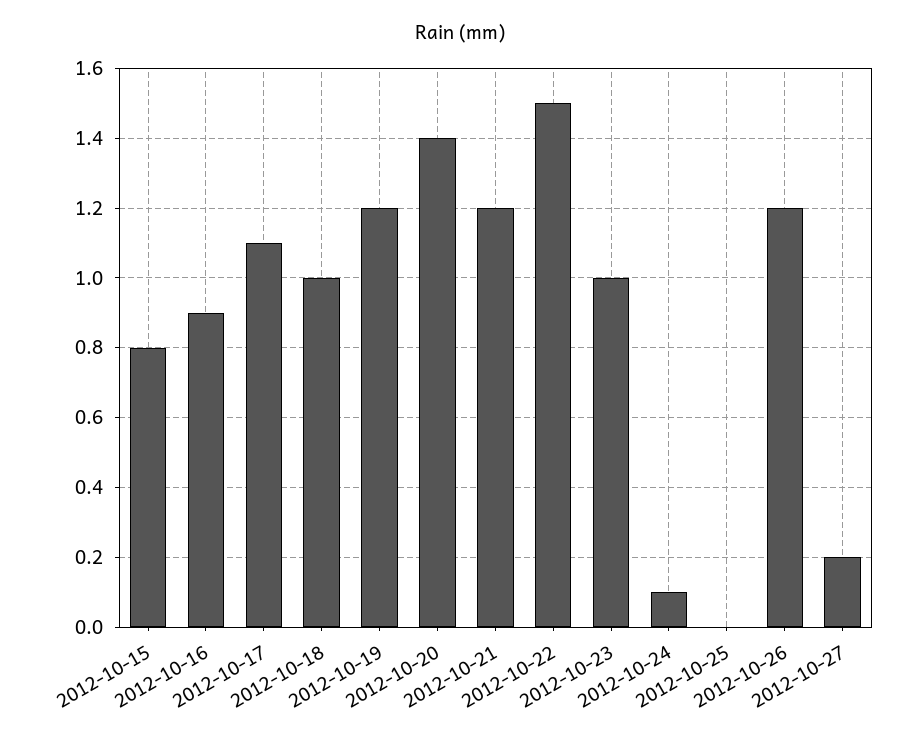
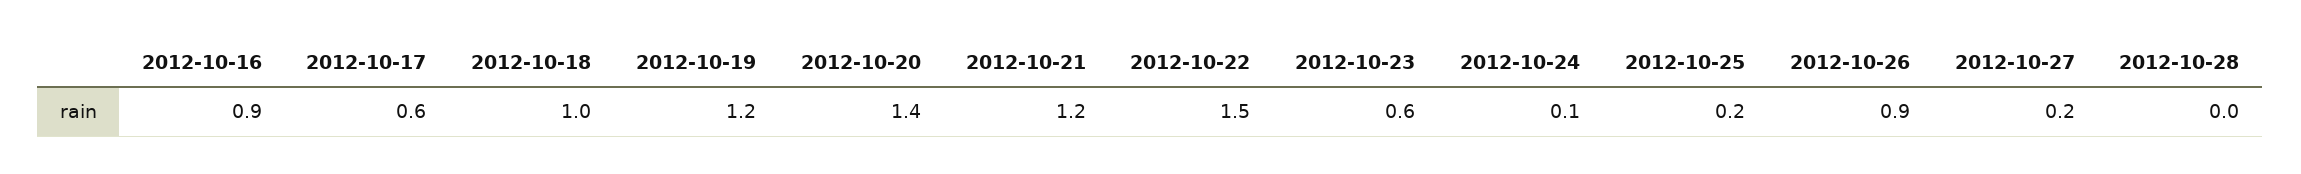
2012-10-15: 0.8 -> none
2012-10-17: 1.1 -> 0.6
2012-10-23: 1 -> 0.6
2012-10-25: 0 -> 0.2
2012-10-26: 1.2 -> 0.9
2012-10-28: none -> 0

